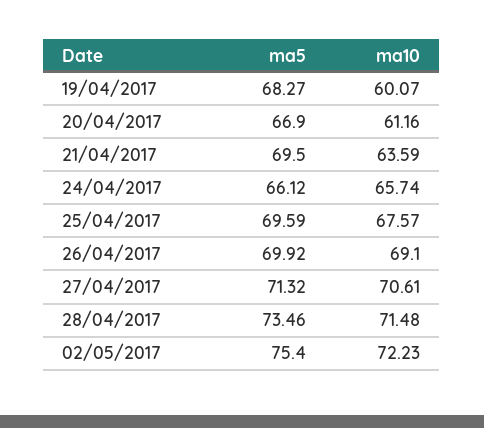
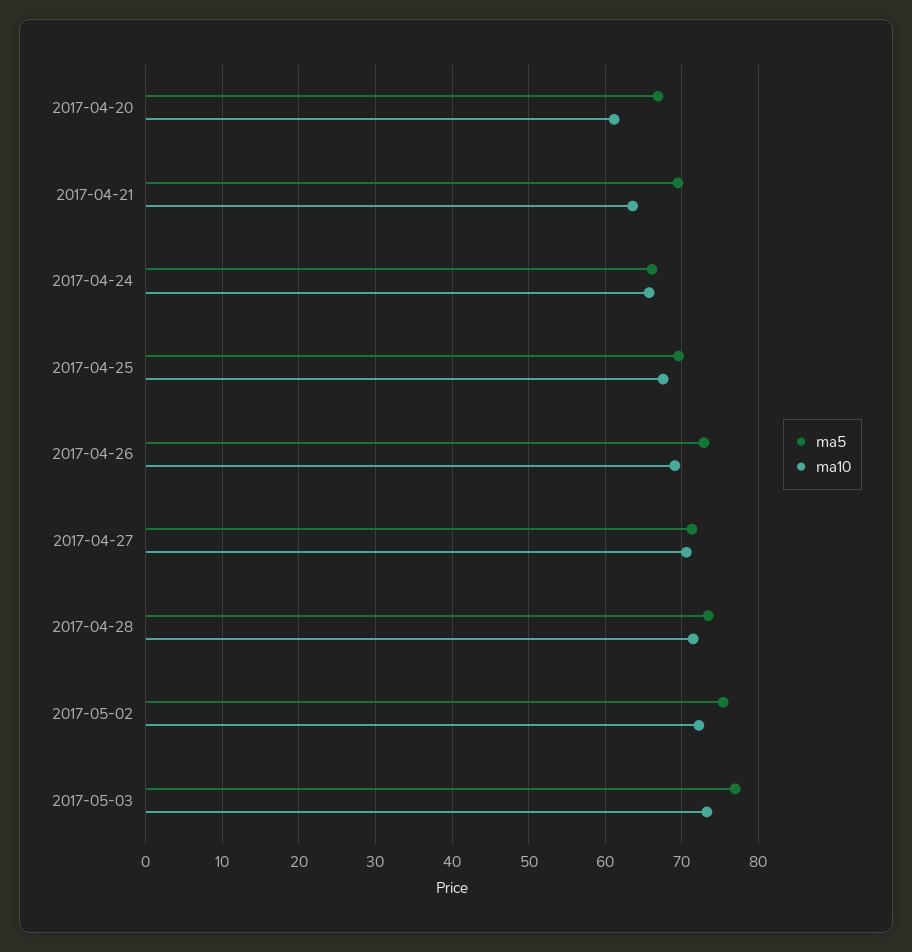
ma5, 19/04/2017: 68.27 -> none
ma10, 19/04/2017: 60.07 -> none
ma5, 26/04/2017: 69.92 -> 73
ma5, 2017-05-03: none -> 77
ma10, 2017-05-03: none -> 73

